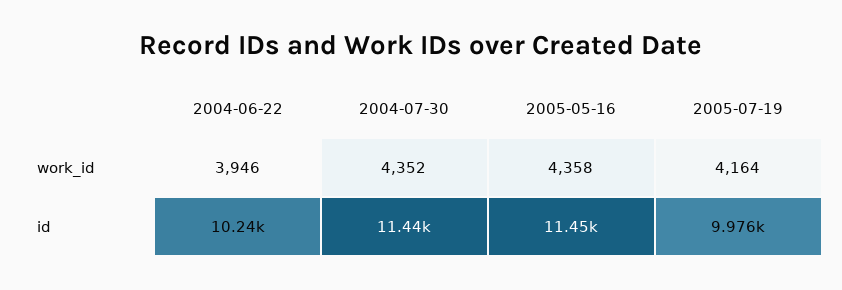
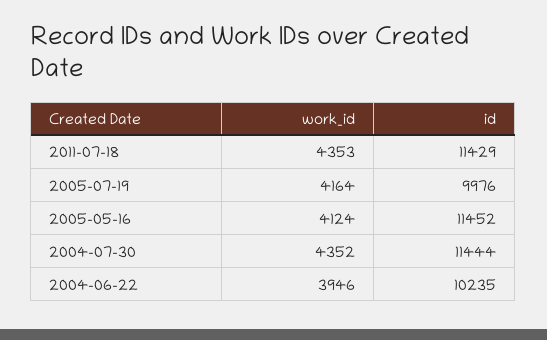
2005-05-16, work_id: 4358 -> 4124
2011-07-18, work_id: none -> 4353
2011-07-18, id: none -> 11429

